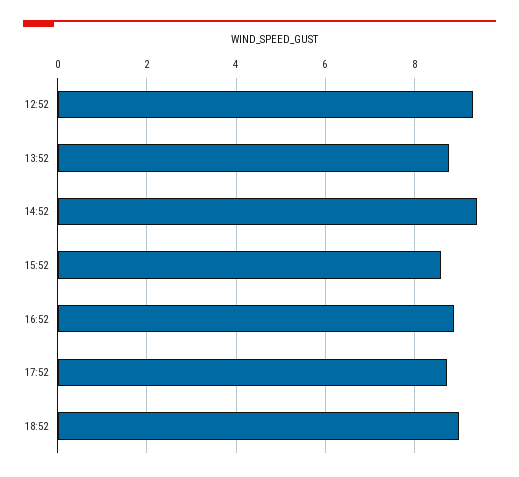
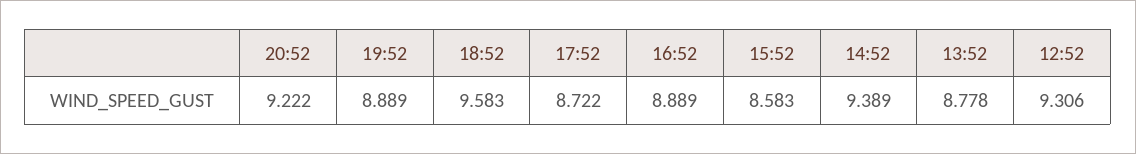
18:52: 9 -> 9.583
20:52: none -> 9.222
19:52: none -> 8.889

